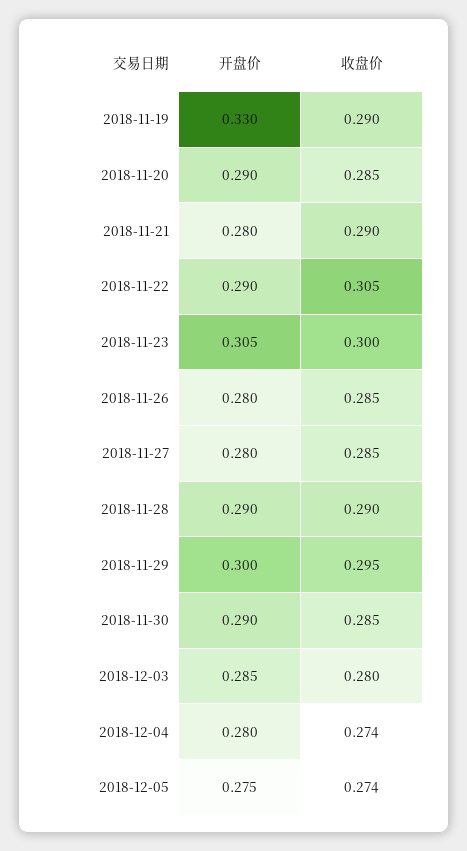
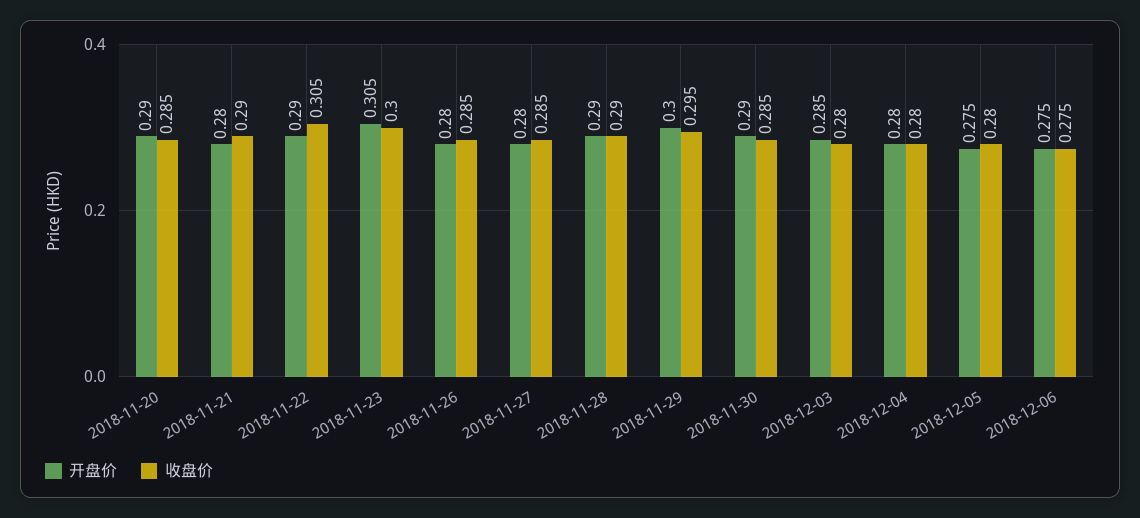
开盘价, 2018-11-19: 0.33 -> none
收盘价, 2018-11-19: 0.29 -> none
收盘价, 2018-12-04: 0.274 -> 0.28
收盘价, 2018-12-05: 0.274 -> 0.28
开盘价, 2018-12-06: none -> 0.275
收盘价, 2018-12-06: none -> 0.275

